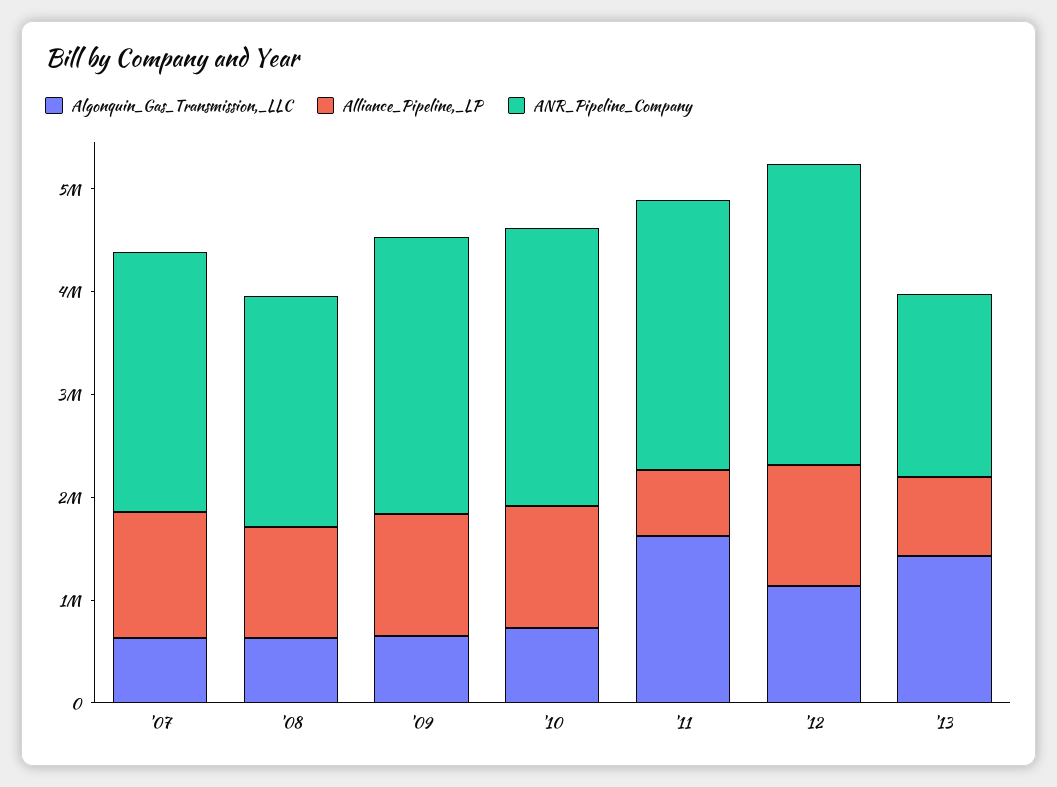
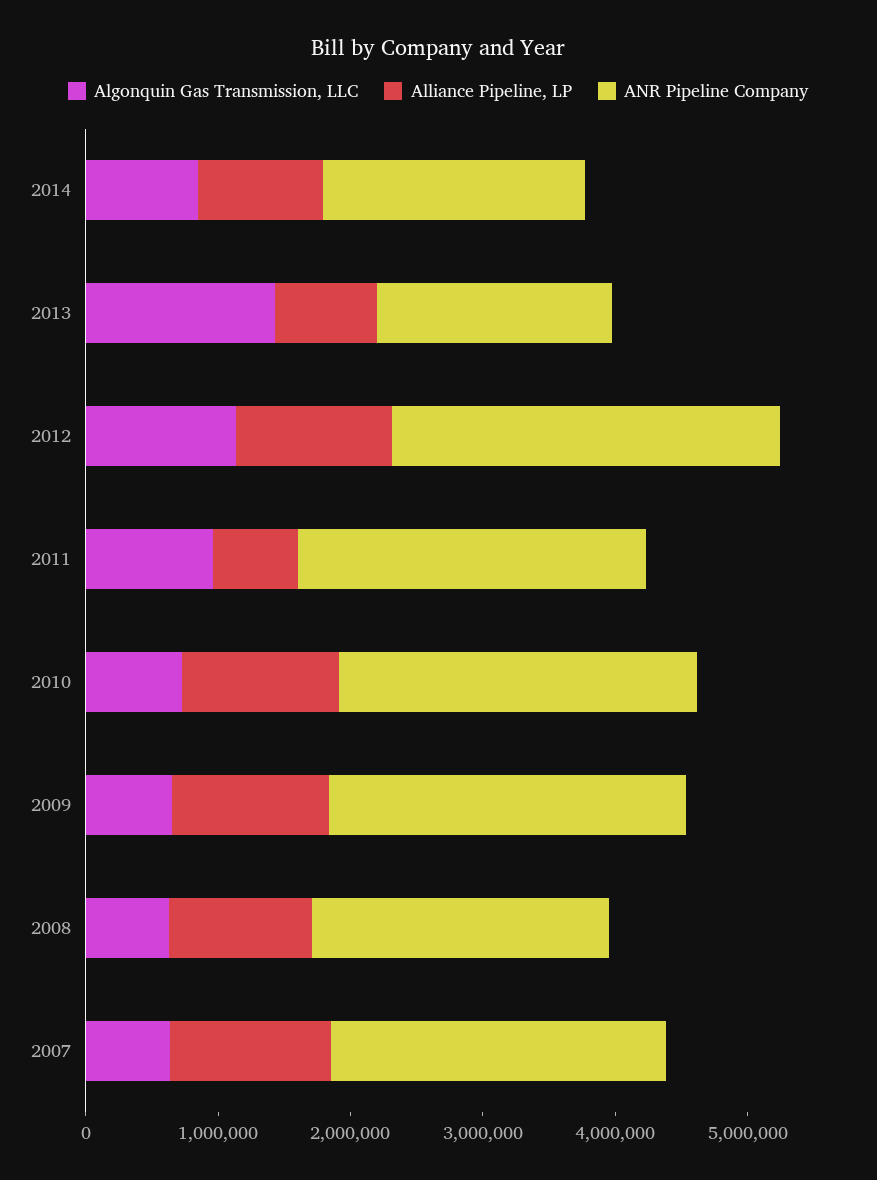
Algonquin_Gas_Transmission,_LLC, '11: 1600000 -> 1000000
Algonquin_Gas_Transmission,_LLC, 2014: none -> 800000
Alliance_Pipeline,_LP, 2014: none -> 1000000
ANR_Pipeline_Company, 2014: none -> 2000000

